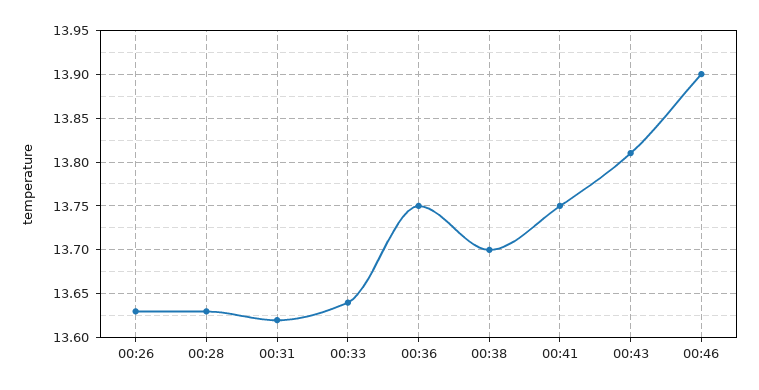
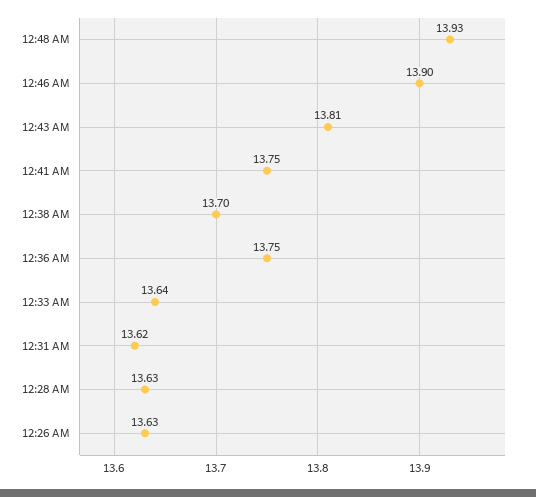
12:48 AM: none -> 13.93

